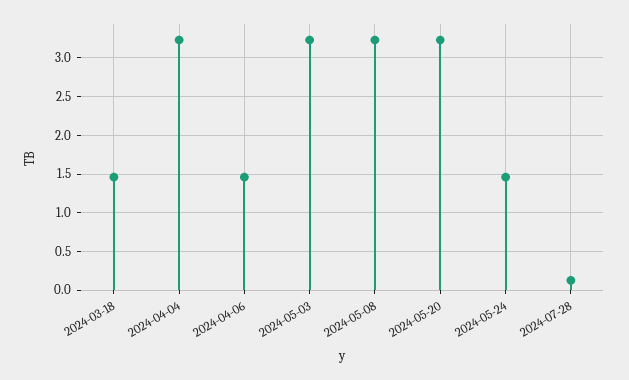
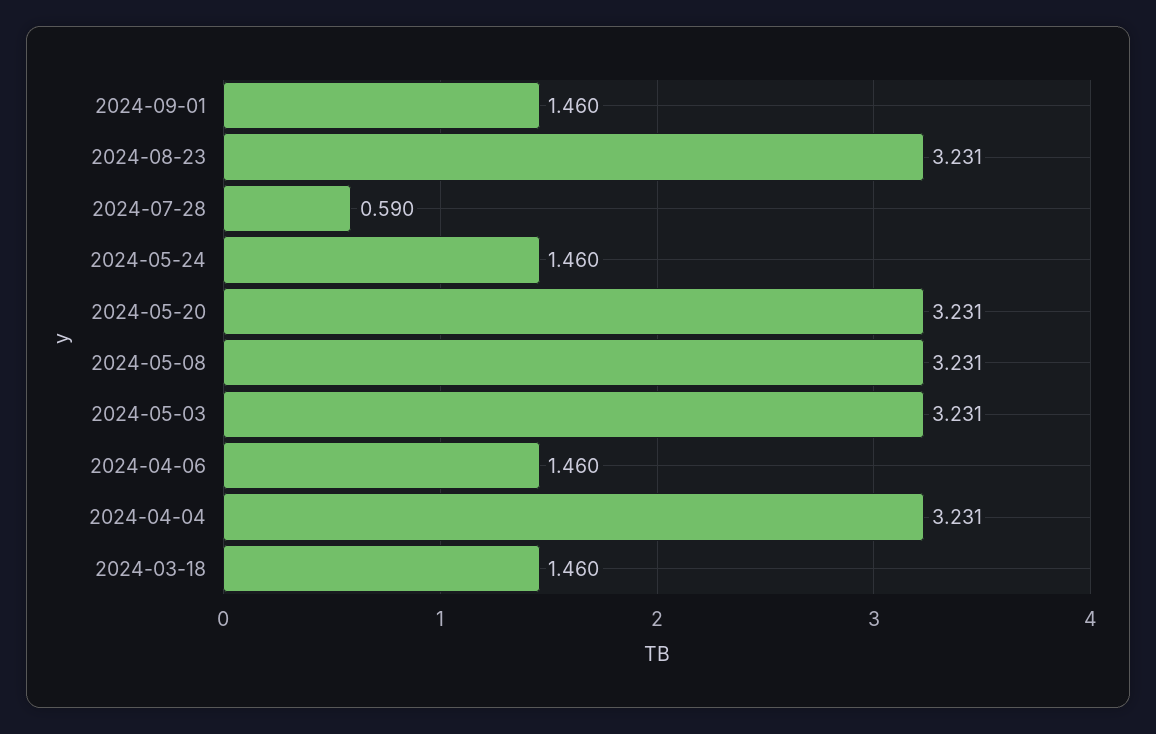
2024-07-28: 0.1 -> 0.59
2024-09-01: none -> 1.46
2024-08-23: none -> 3.231

